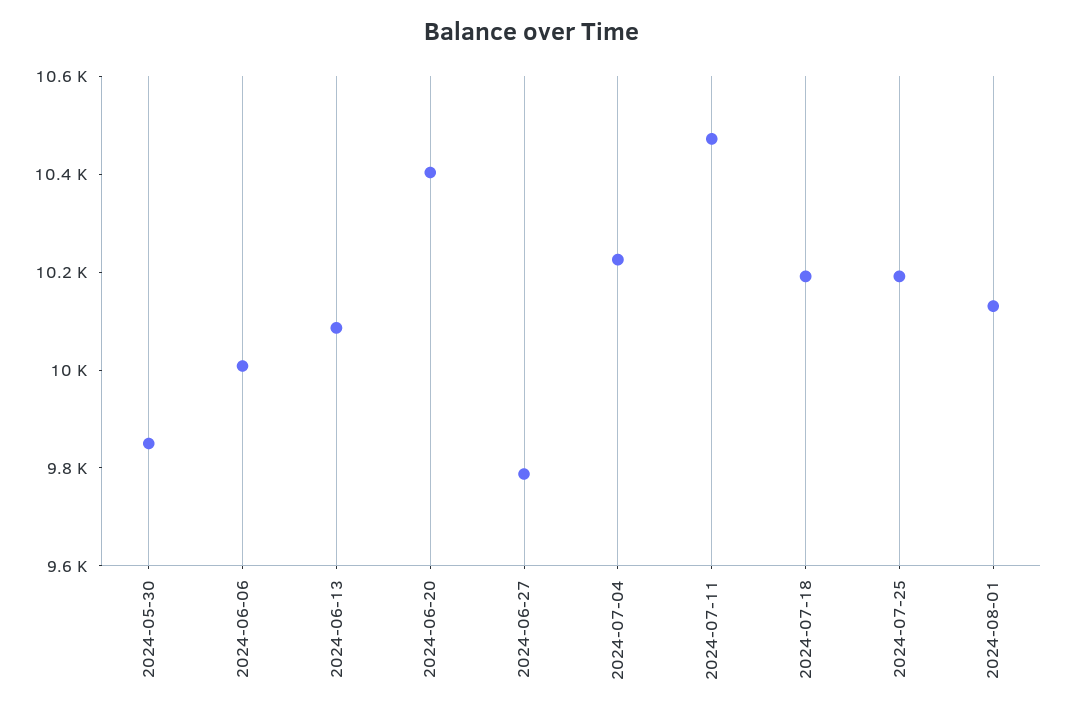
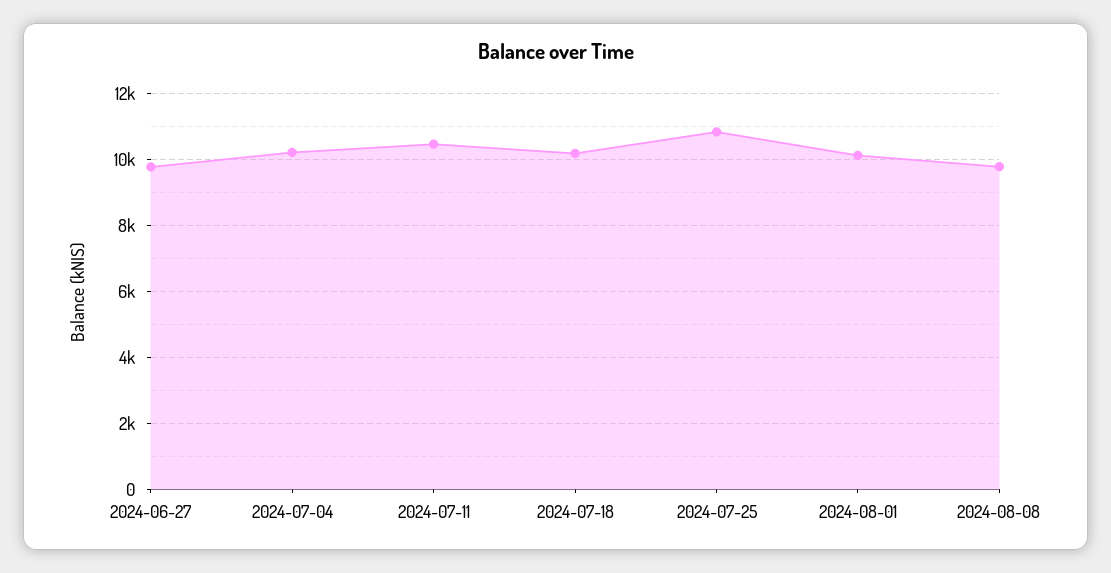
2024-05-30: 9850 -> none
2024-06-06: 10000 -> none
2024-06-13: 10100 -> none
2024-06-20: 10400 -> none
2024-07-25: 10200 -> 10800
2024-08-08: none -> 9800

